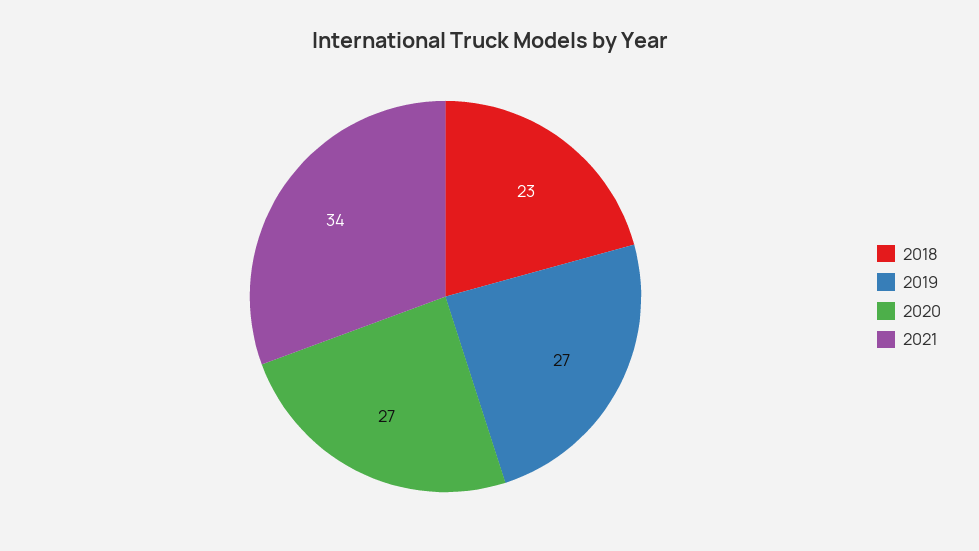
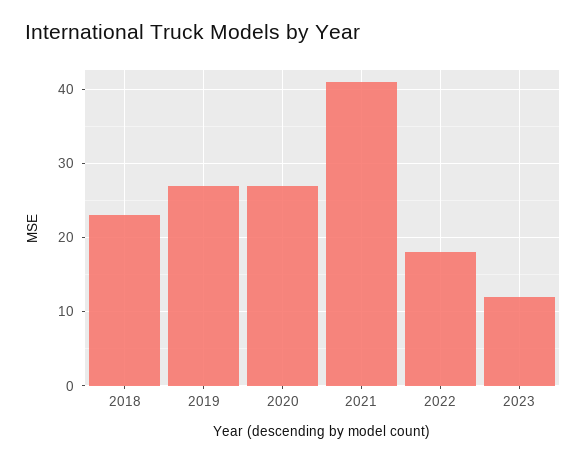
2021: 34 -> 41
2022: none -> 18
2023: none -> 12

